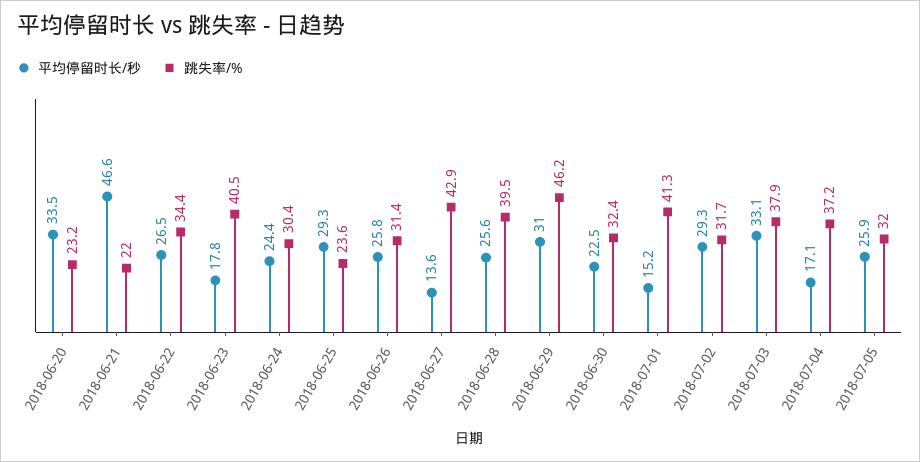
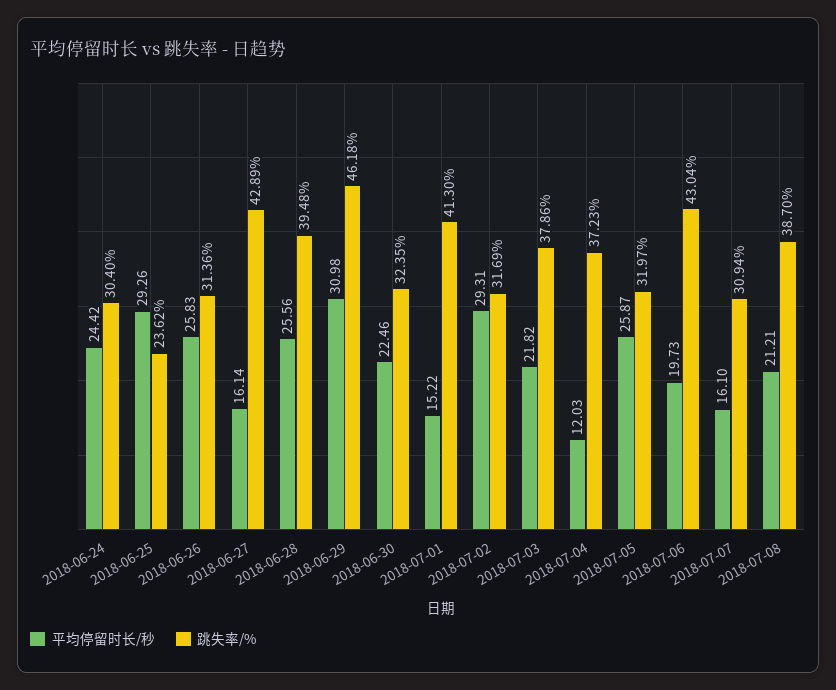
平均停留时长/秒, 2018-06-20: 33.5 -> none
跳失率/%, 2018-06-20: 23.2 -> none
平均停留时长/秒, 2018-06-21: 46.6 -> none
跳失率/%, 2018-06-21: 22 -> none
平均停留时长/秒, 2018-06-22: 26.5 -> none
跳失率/%, 2018-06-22: 34.4 -> none
平均停留时长/秒, 2018-06-23: 17.8 -> none
跳失率/%, 2018-06-23: 40.5 -> none
平均停留时长/秒, 2018-06-27: 13.6 -> 16.14
平均停留时长/秒, 2018-07-03: 33.1 -> 21.82
平均停留时长/秒, 2018-07-04: 17.1 -> 12.03
平均停留时长/秒, 2018-07-06: none -> 19.73
跳失率/%, 2018-07-06: none -> 43.04
平均停留时长/秒, 2018-07-07: none -> 16.1
跳失率/%, 2018-07-07: none -> 30.94
平均停留时长/秒, 2018-07-08: none -> 21.21
跳失率/%, 2018-07-08: none -> 38.7

